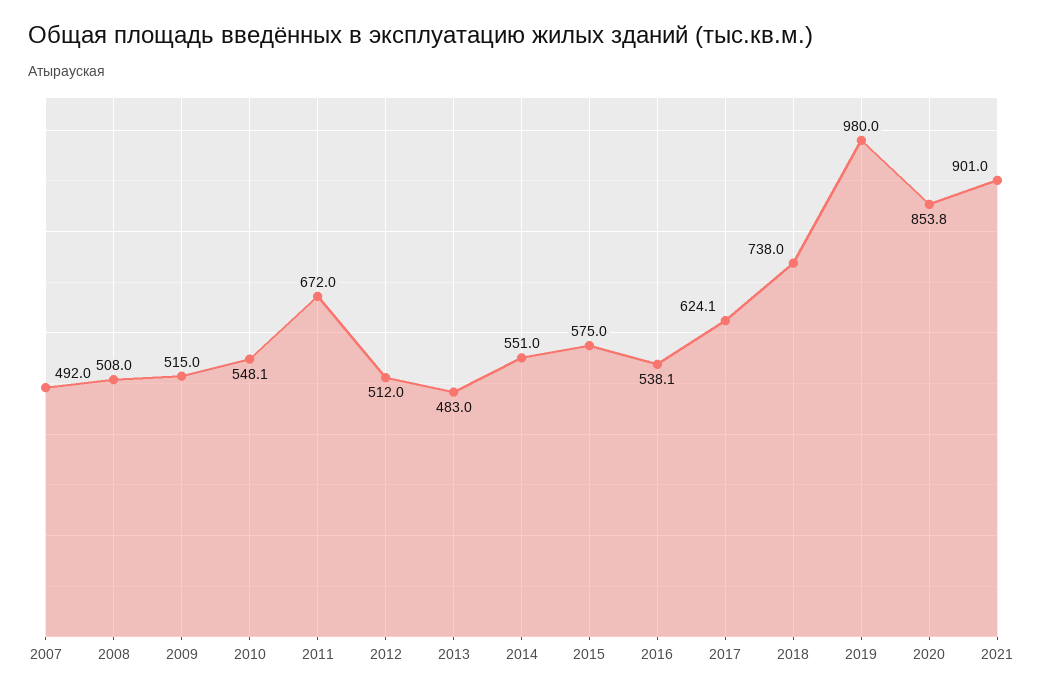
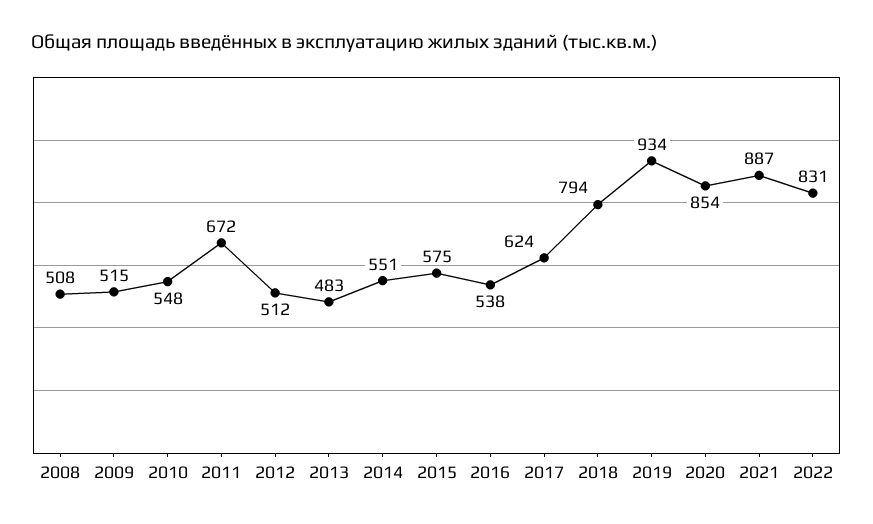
2007: 492 -> none
2018: 738 -> 794
2019: 980 -> 934
2021: 901 -> 887
2022: none -> 831

